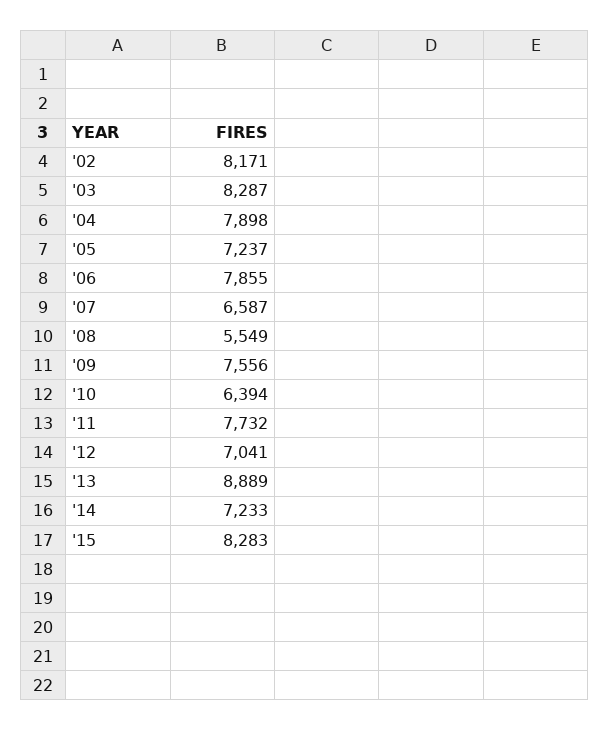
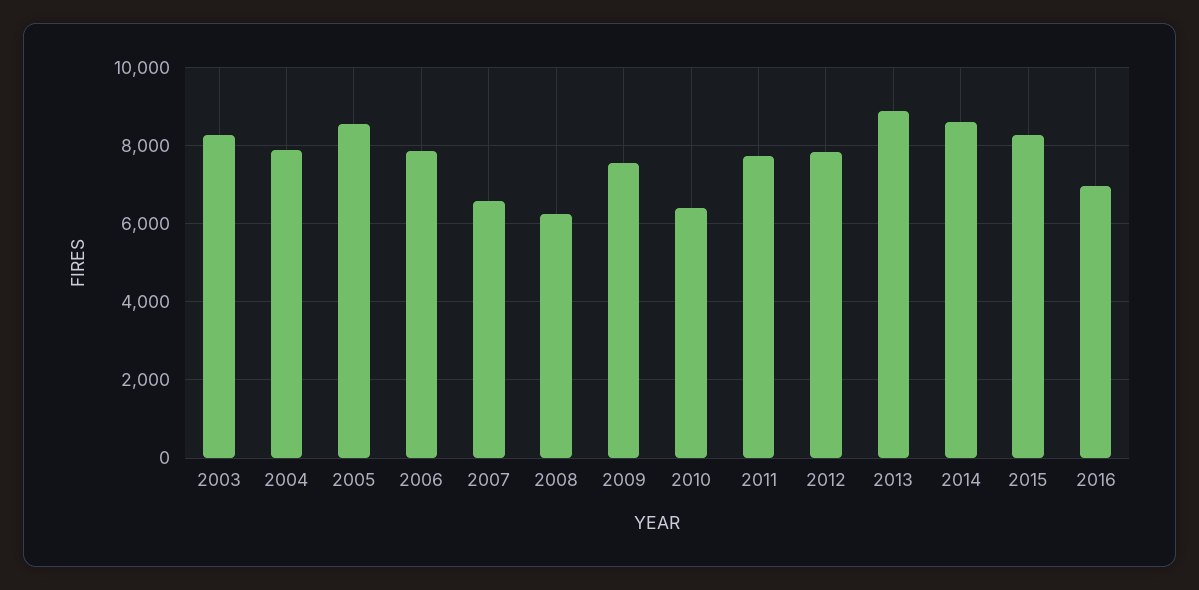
'02: 8171 -> none
'05: 7237 -> 8600
'08: 5549 -> 6200
'12: 7041 -> 7800
'14: 7233 -> 8600
2016: none -> 7000

